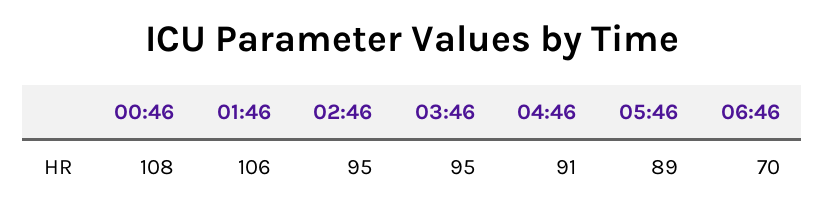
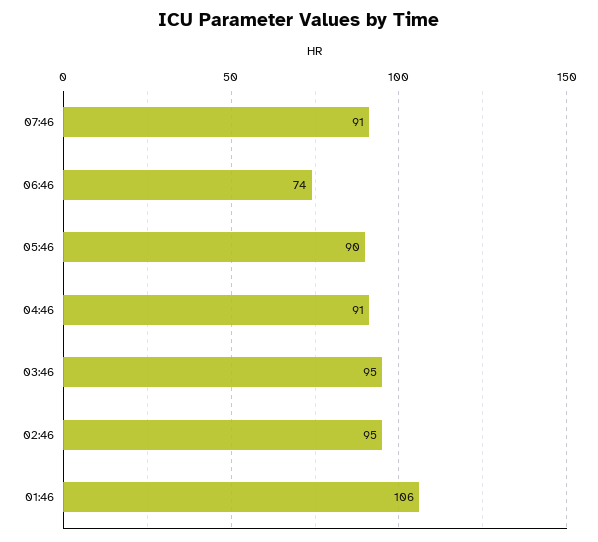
00:46: 108 -> none
05:46: 89 -> 90
06:46: 70 -> 74
07:46: none -> 91

